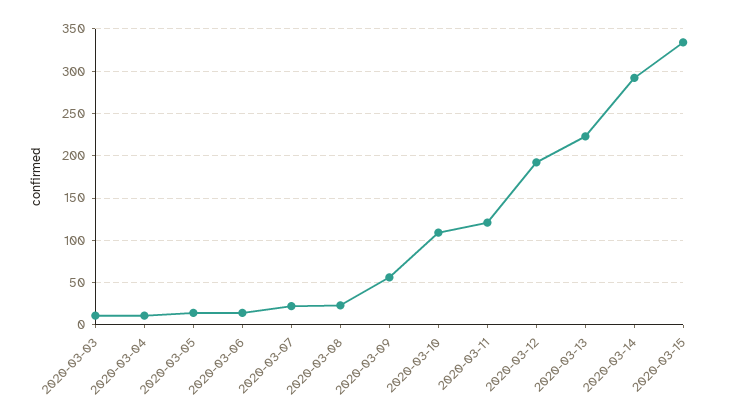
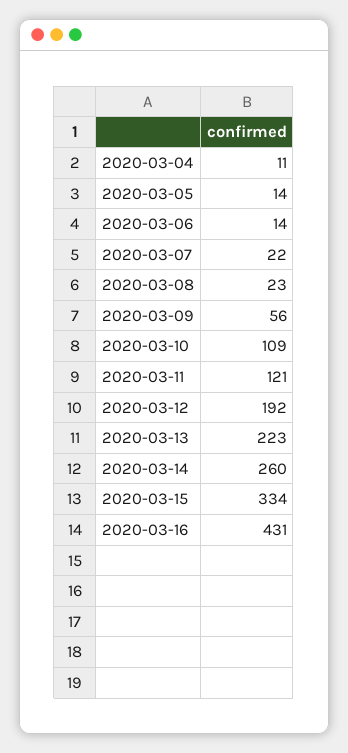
2020-03-03: 10 -> none
2020-03-14: 290 -> 260
2020-03-16: none -> 431

